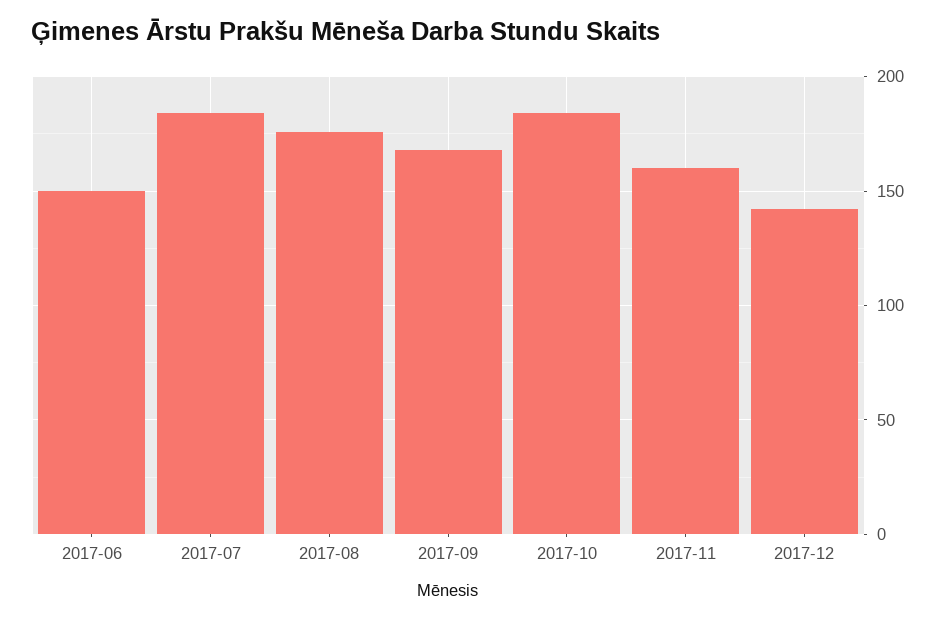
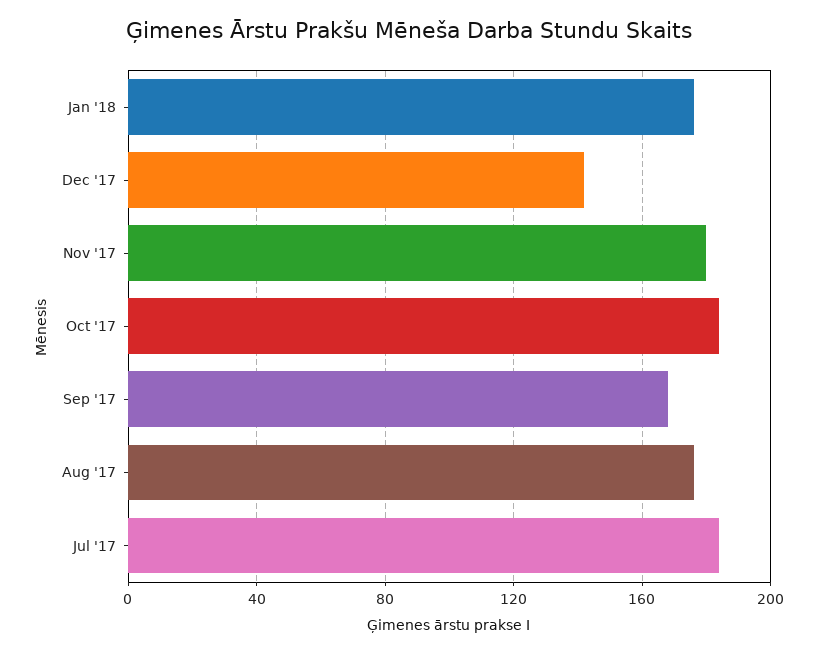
2017-06: 150 -> none
2017-11: 160 -> 180
Jan '18: none -> 175

